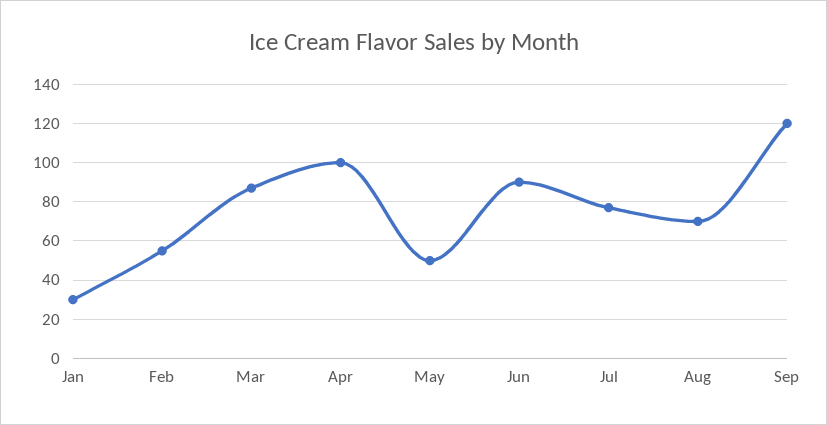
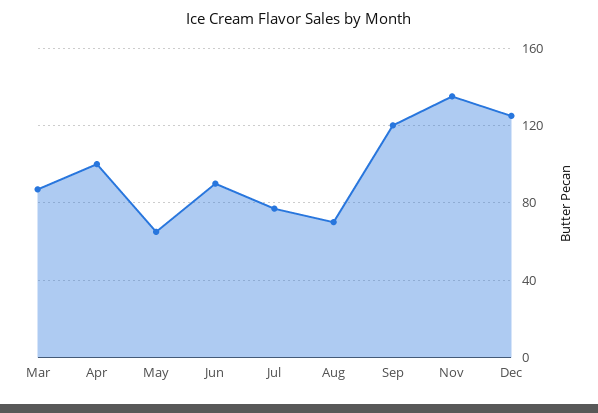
Jan: 30 -> none
Feb: 55 -> none
May: 50 -> 65
Nov: none -> 135
Dec: none -> 125

